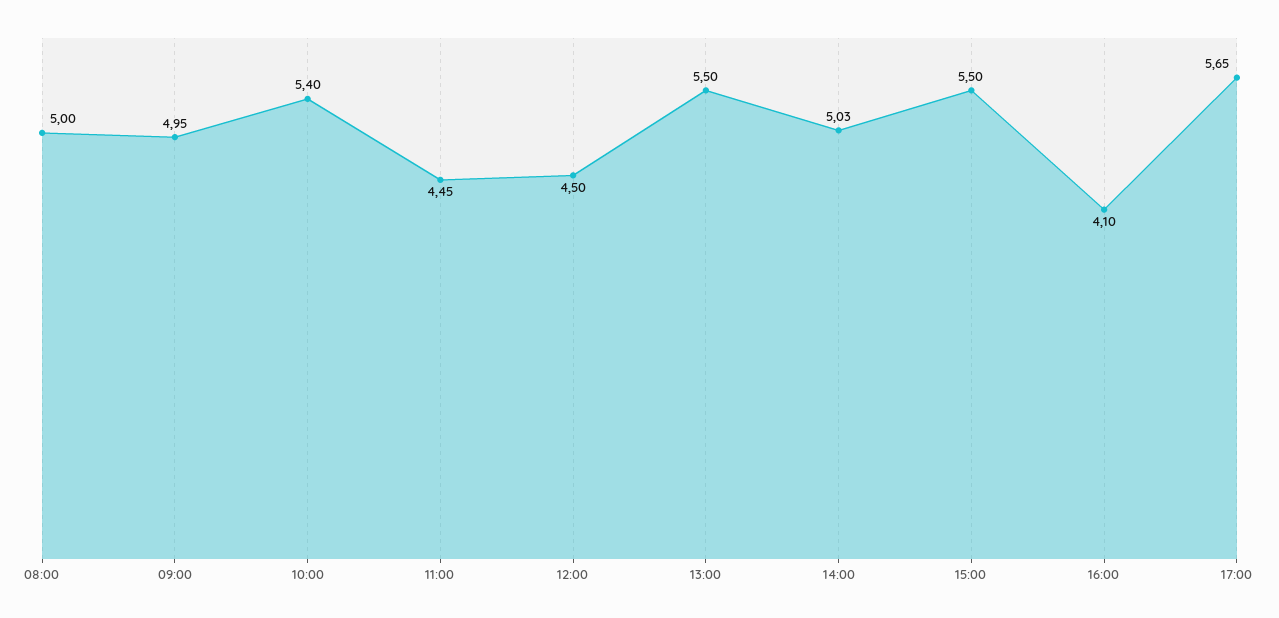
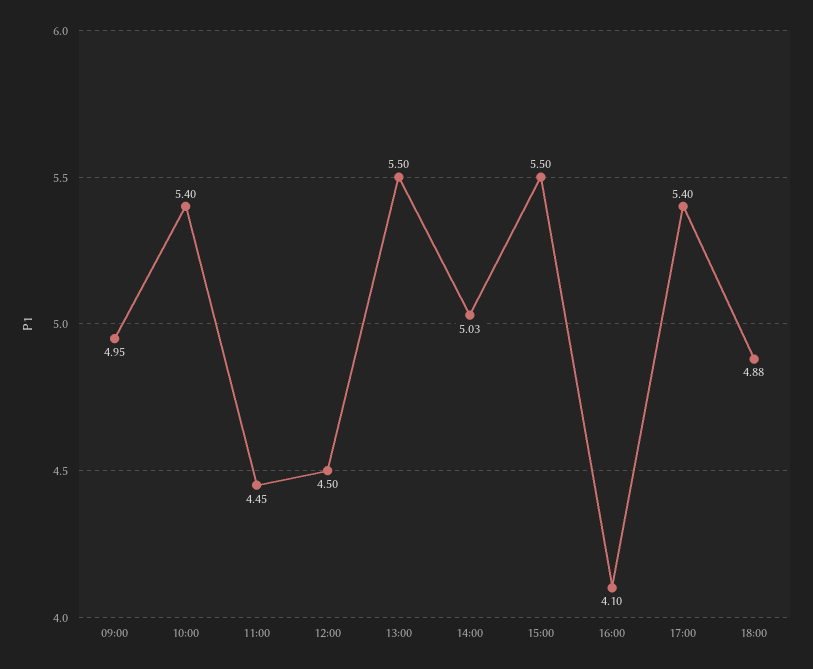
08:00: 5 -> none
17:00: 5.65 -> 5.4
18:00: none -> 4.88

